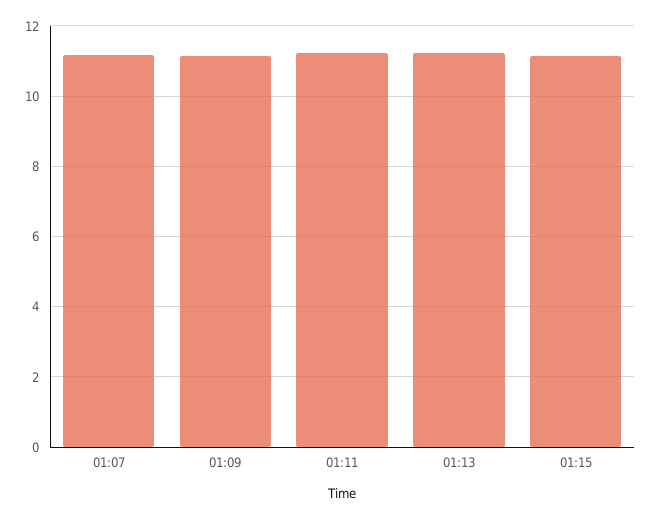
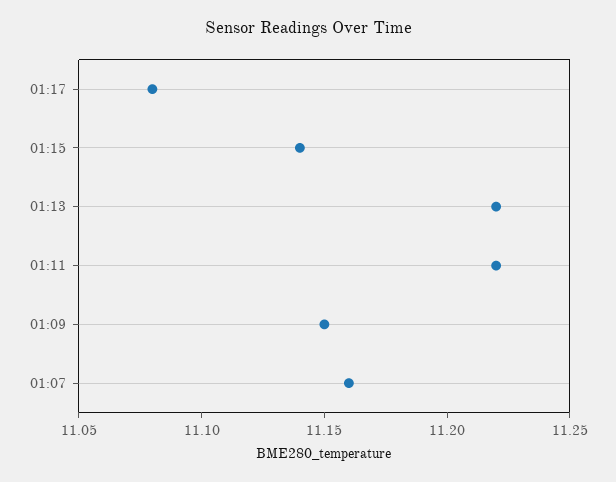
01:17: none -> 11.08

